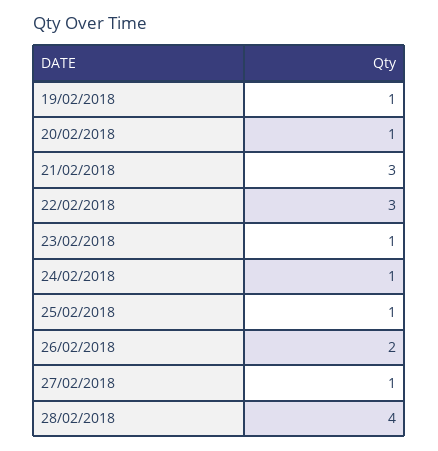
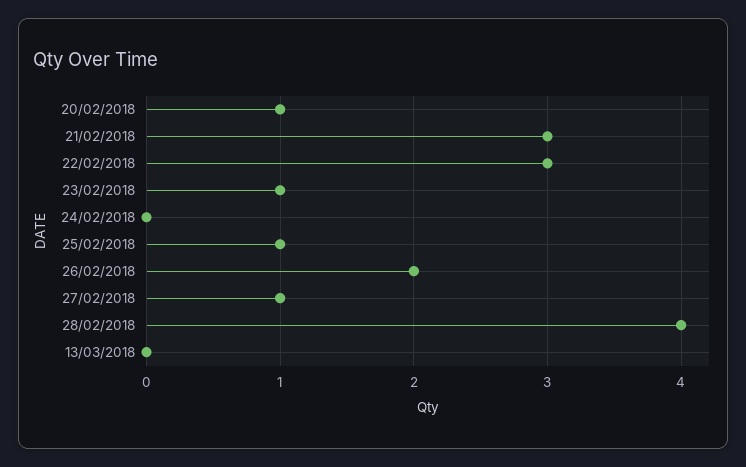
19/02/2018: 1 -> none
24/02/2018: 1 -> 0
13/03/2018: none -> 0

